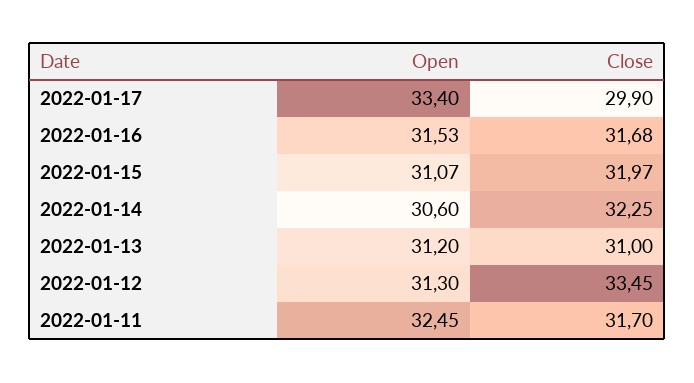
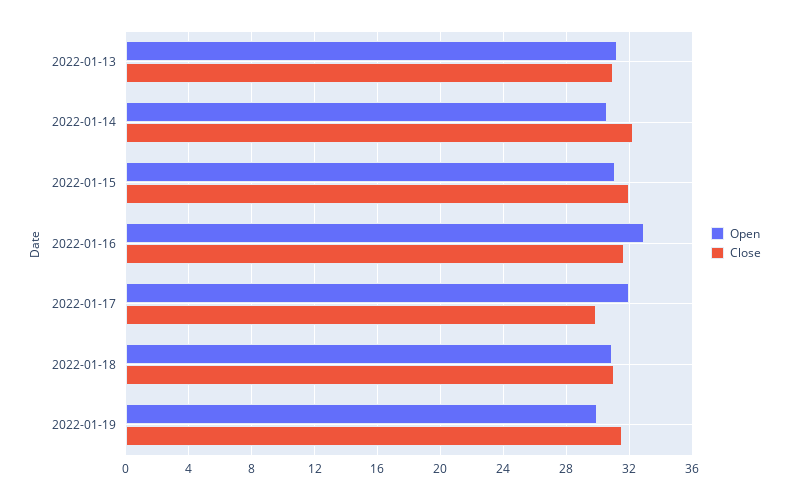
Open, 2022-01-17: 33.4 -> 32
Open, 2022-01-16: 31.53 -> 33
Open, 2022-01-12: 31.3 -> none
Close, 2022-01-12: 33.45 -> none
Open, 2022-01-11: 32.45 -> none
Close, 2022-01-11: 31.7 -> none
Open, 2022-01-18: none -> 31
Close, 2022-01-18: none -> 31
Open, 2022-01-19: none -> 30
Close, 2022-01-19: none -> 31.5

